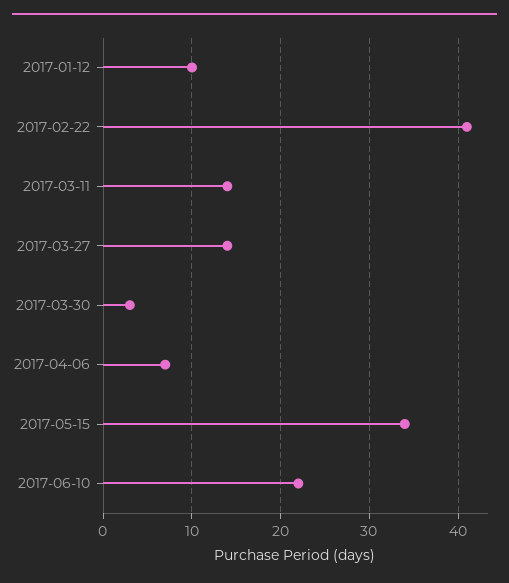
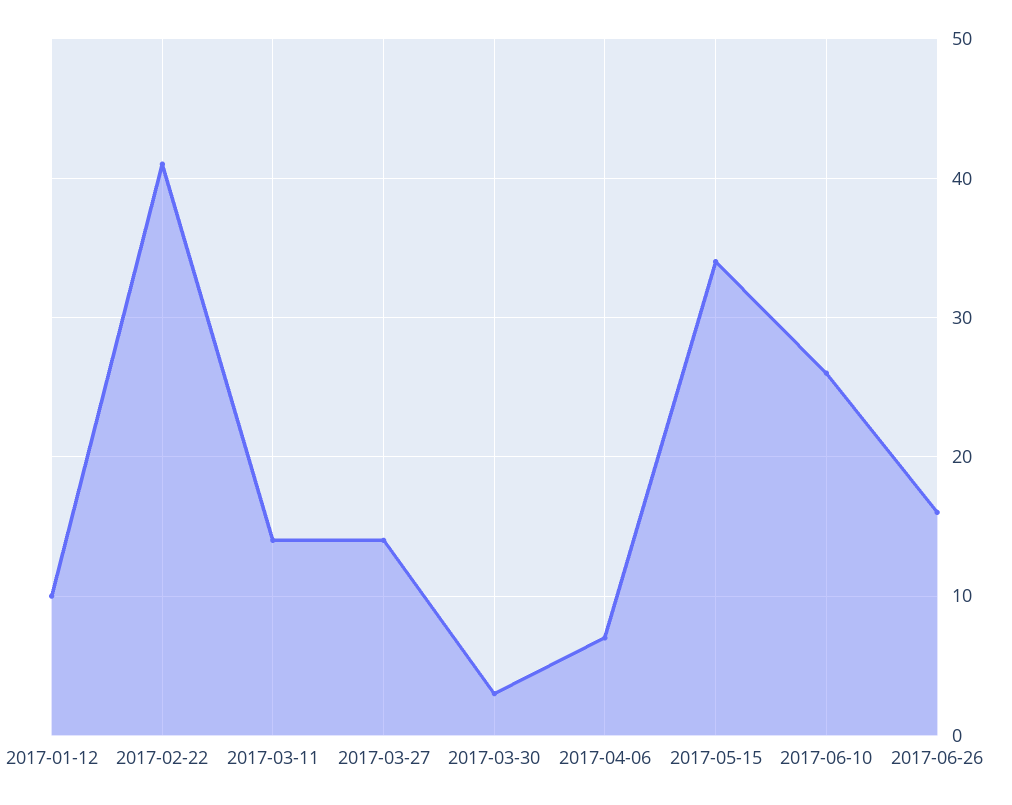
2017-06-10: 22 -> 26
2017-06-26: none -> 16

